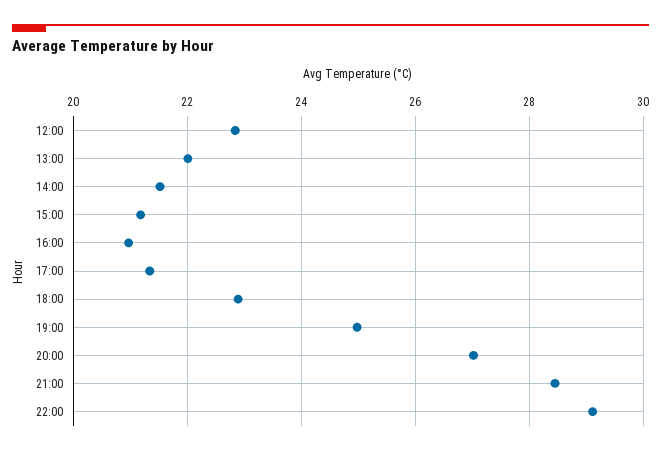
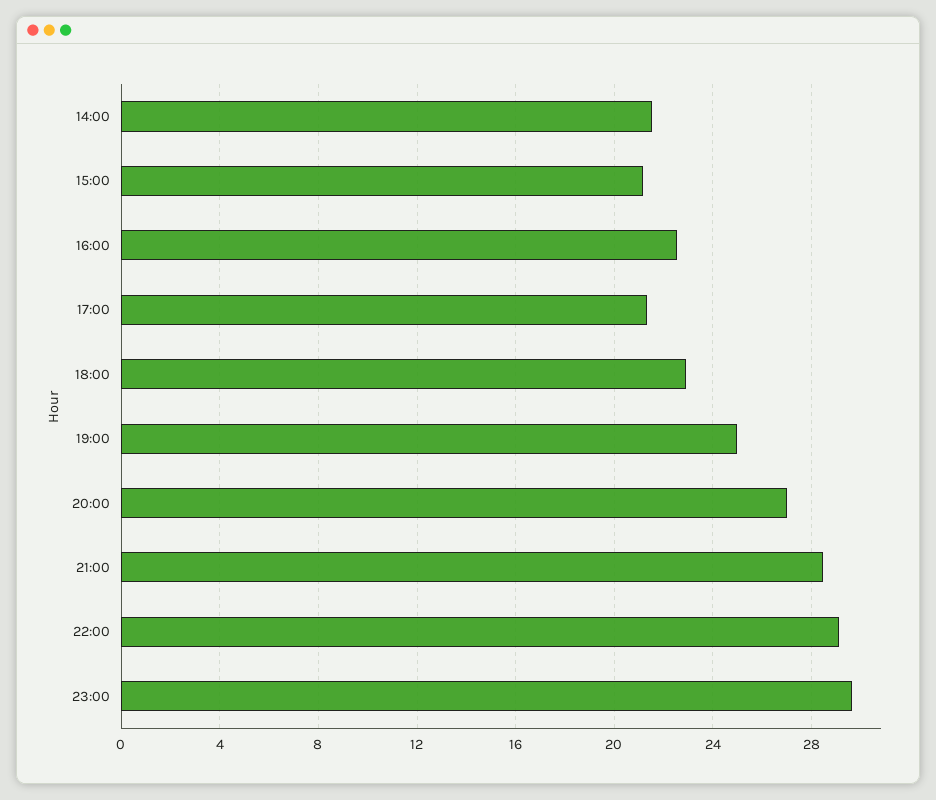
12:00: 22.8 -> none
13:00: 22 -> none
16:00: 21 -> 22.5
23:00: none -> 29.5

